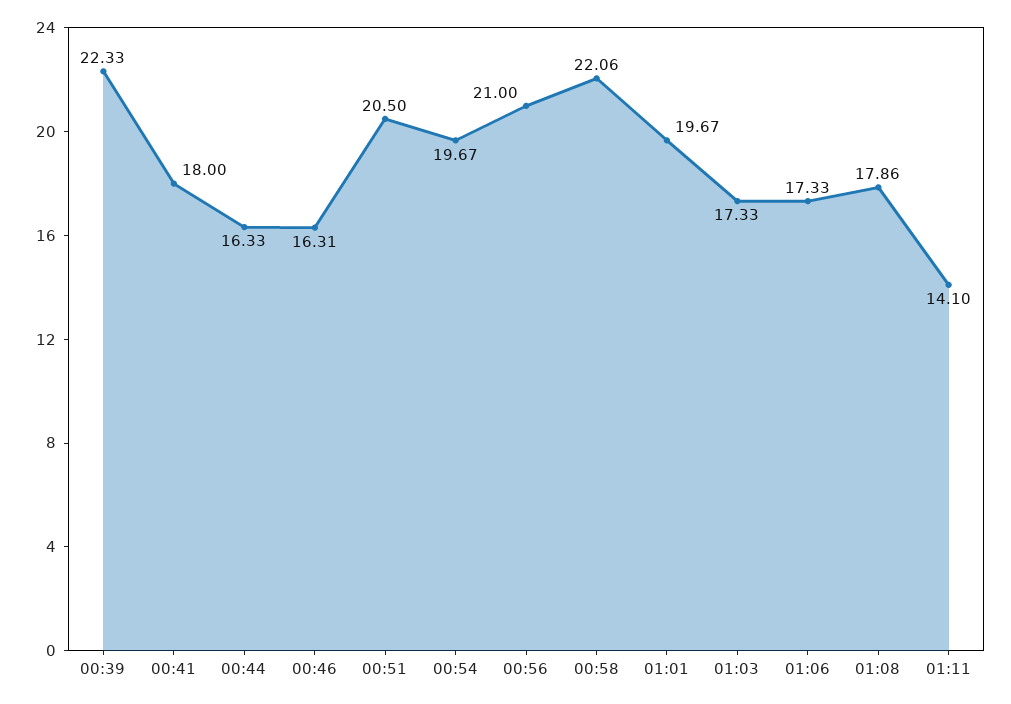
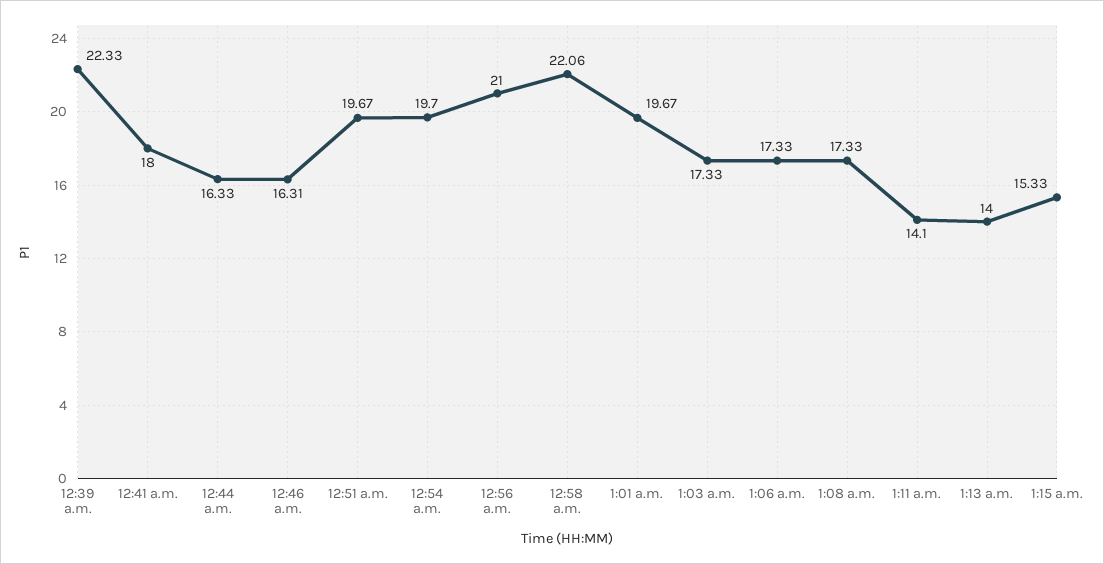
00:51: 20.5 -> 19.67
00:54: 19.67 -> 19.7
01:08: 17.86 -> 17.33
1:13 a.m.: none -> 14
1:15 a.m.: none -> 15.33

